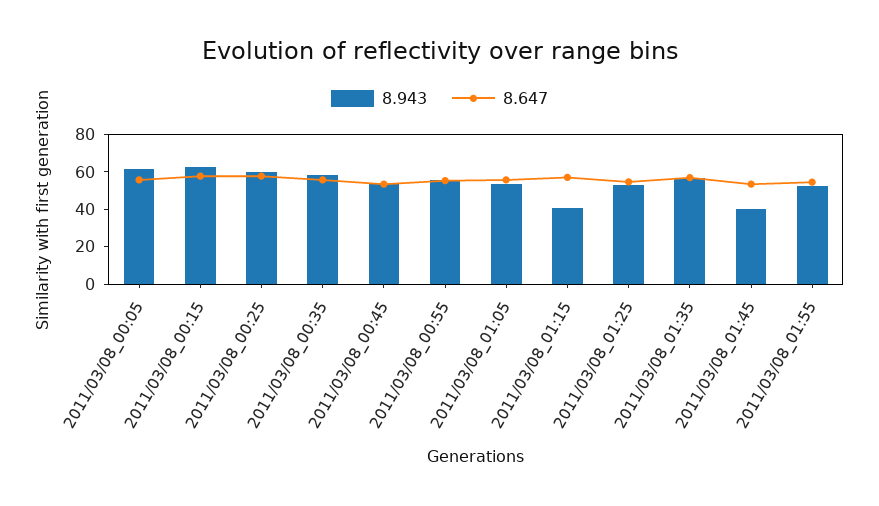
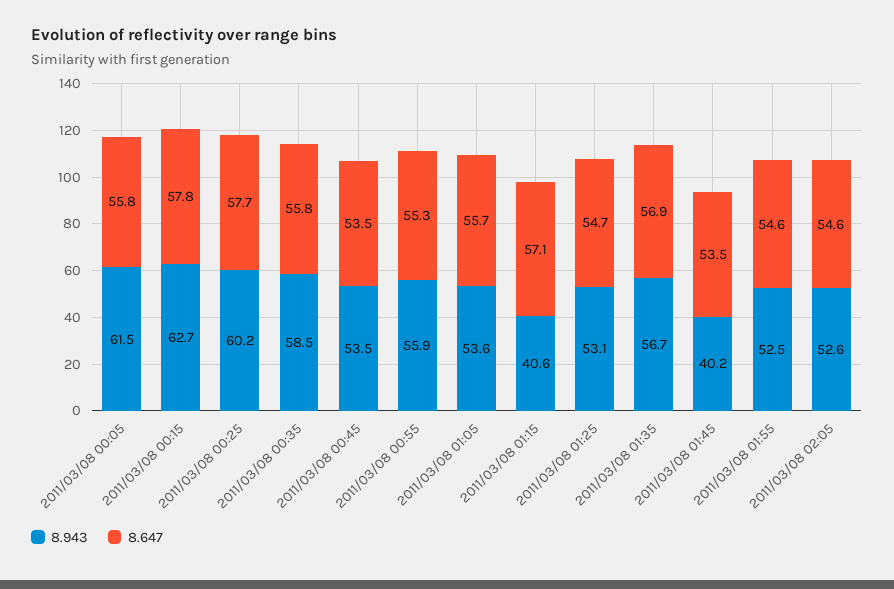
8.943, 2011/03/08 02:05: none -> 52.6
8.647, 2011/03/08 02:05: none -> 54.6

